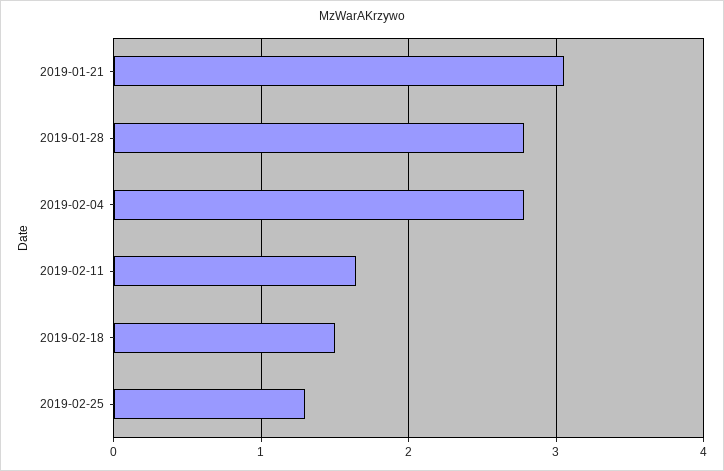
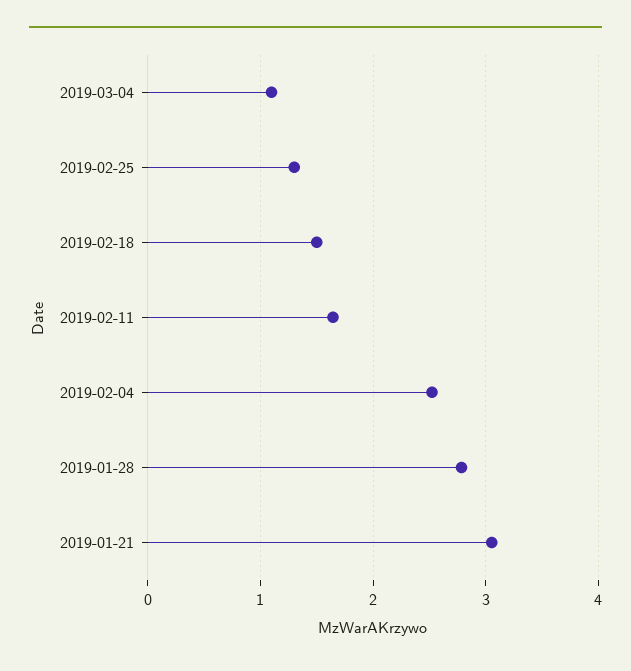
2019-02-04: 2.8 -> 2.5
2019-03-04: none -> 1.1

